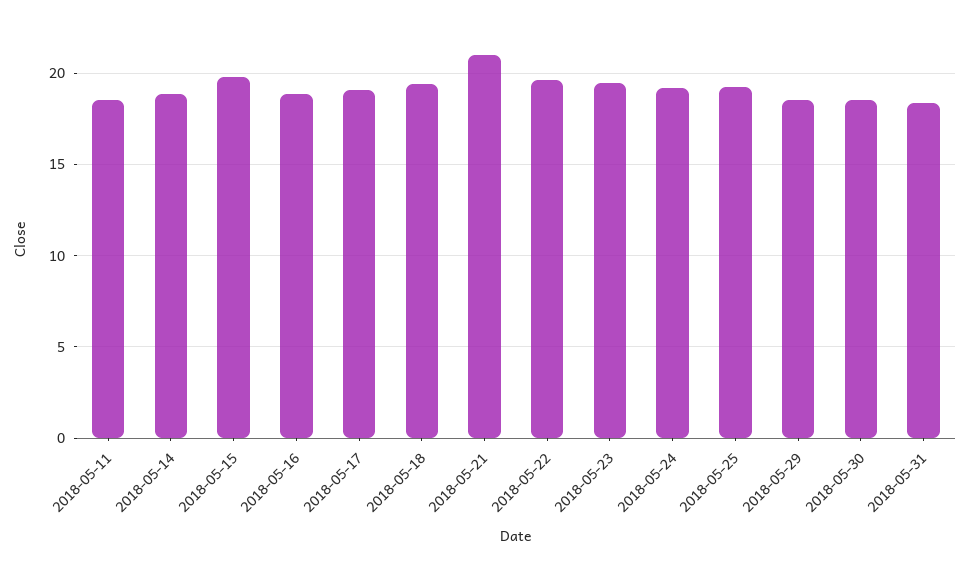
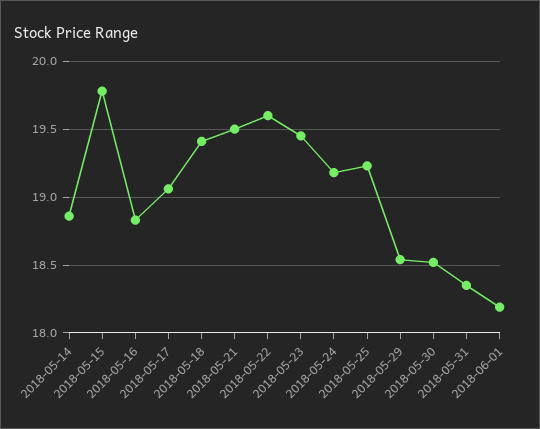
2018-05-11: 18.5 -> none
2018-05-21: 21 -> 19.5
2018-06-01: none -> 18.2

